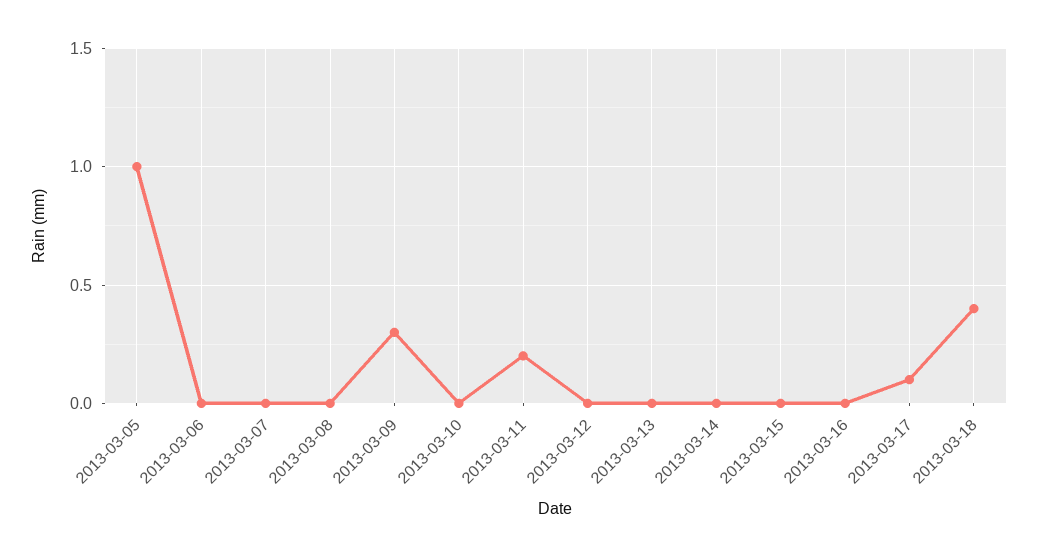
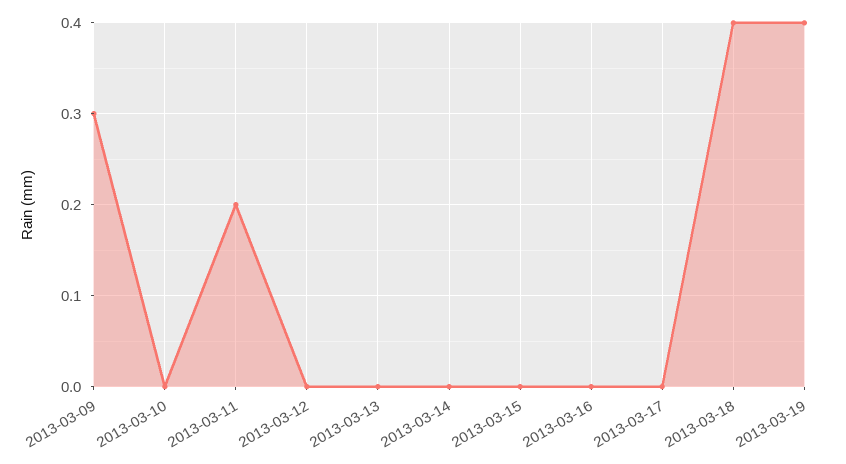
2013-03-05: 1 -> none
2013-03-06: 0 -> none
2013-03-07: 0 -> none
2013-03-08: 0 -> none
2013-03-17: 0.1 -> 0
2013-03-19: none -> 0.4

